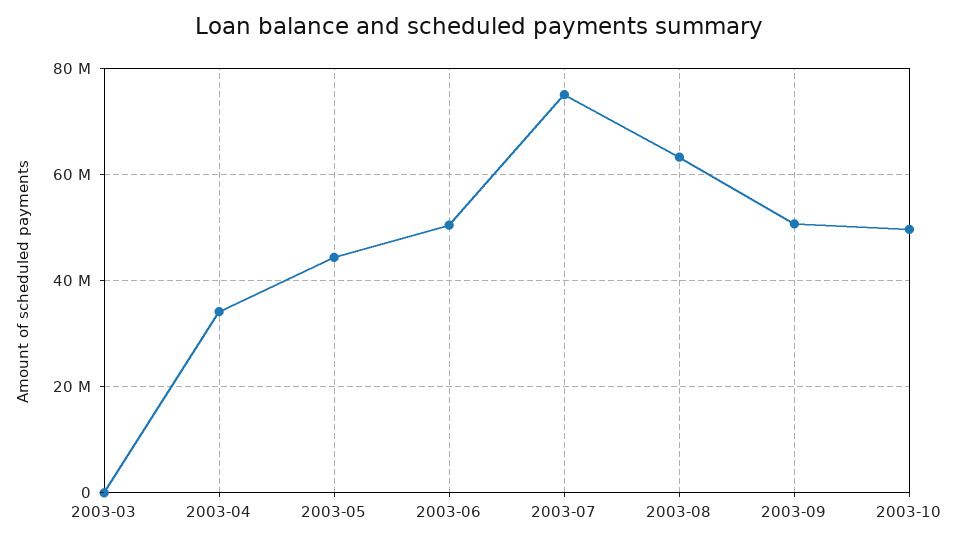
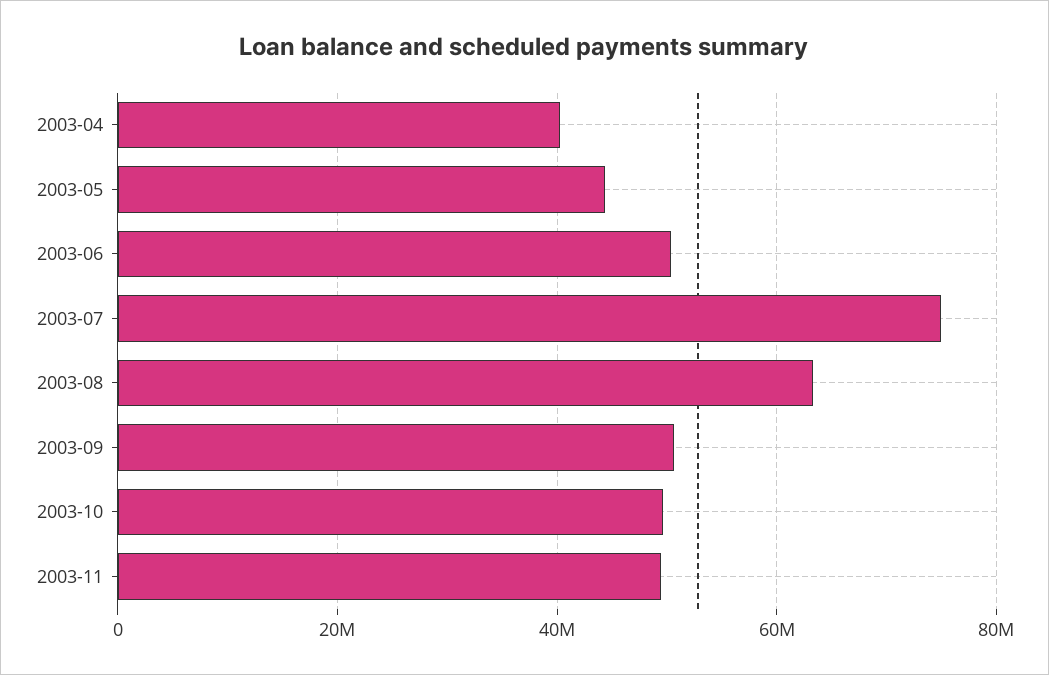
2003-03: 0 -> none
2003-04: 34000000 -> 40000000
2003-11: none -> 50000000

